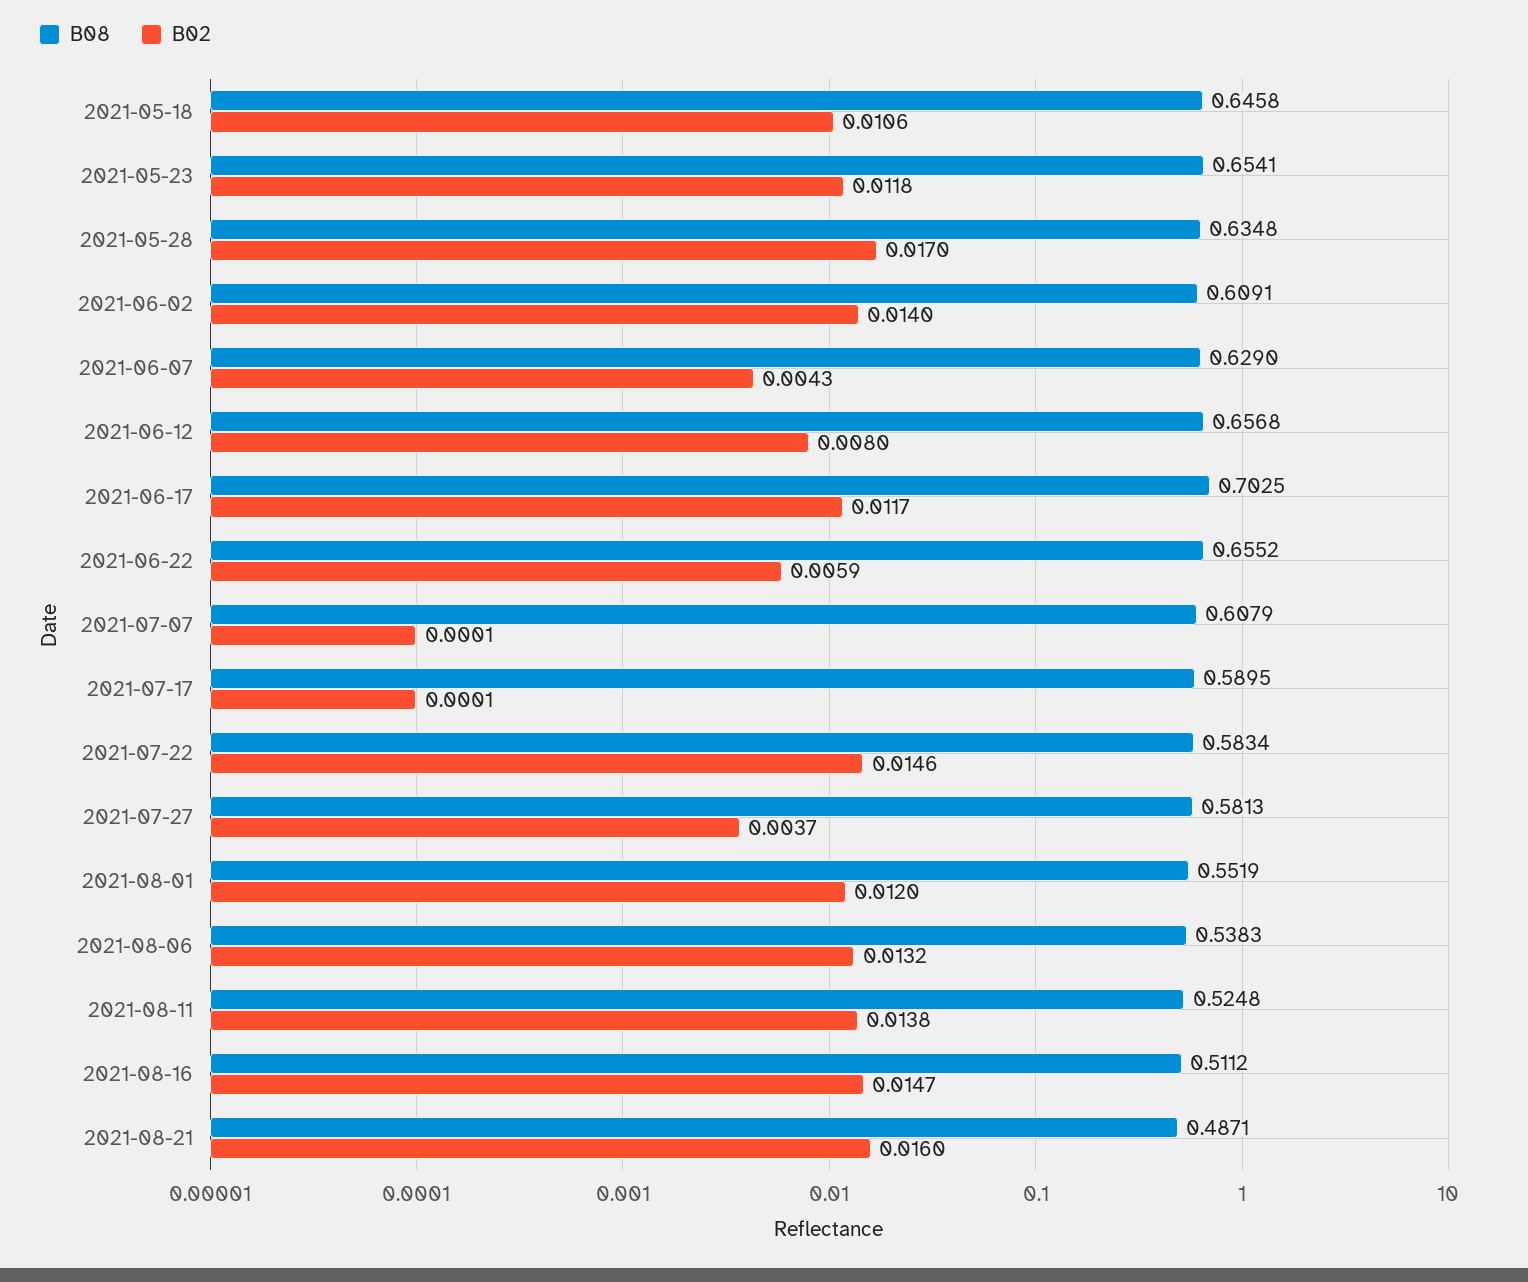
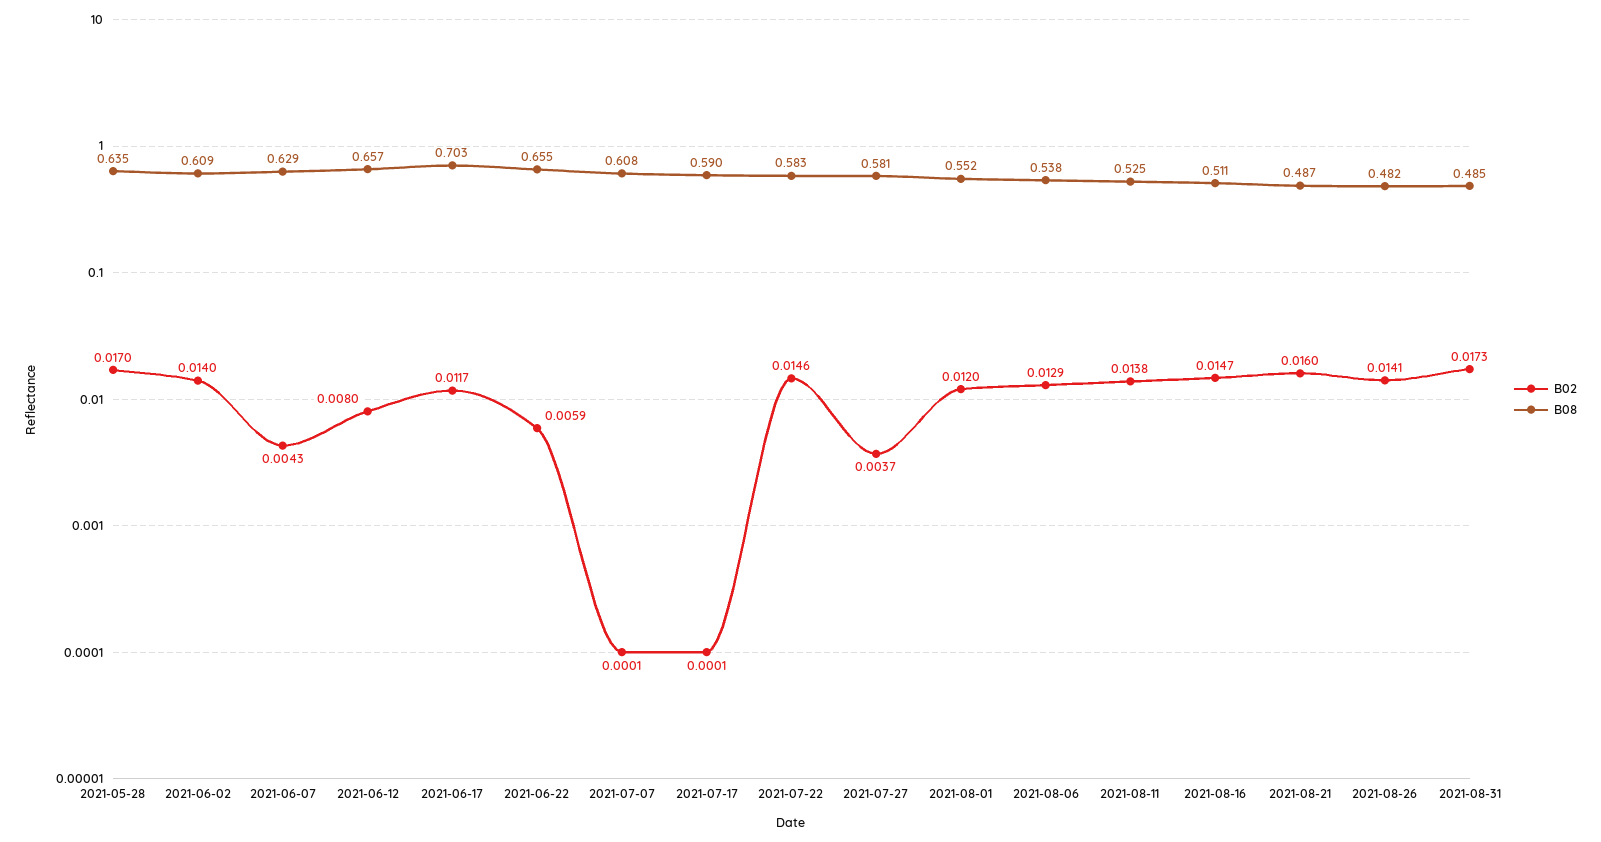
B08, 2021-05-18: 0.6458 -> none
B02, 2021-05-18: 0.0106 -> none
B08, 2021-05-23: 0.6541 -> none
B02, 2021-05-23: 0.0118 -> none
B02, 2021-08-06: 0.0132 -> 0.0129
B02, 2021-08-26: none -> 0.0141
B08, 2021-08-26: none -> 0.482
B02, 2021-08-31: none -> 0.0173
B08, 2021-08-31: none -> 0.485

